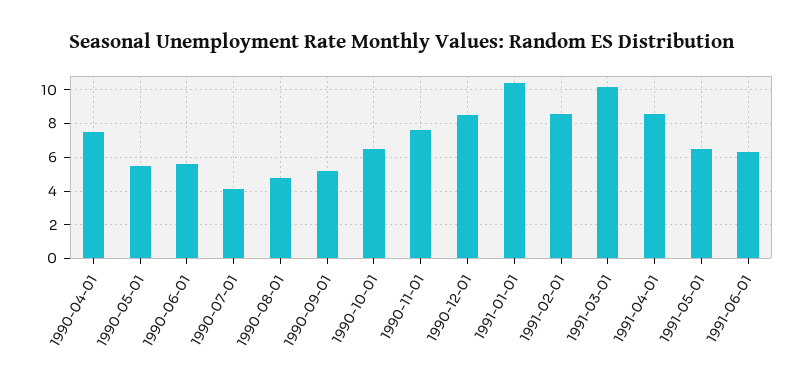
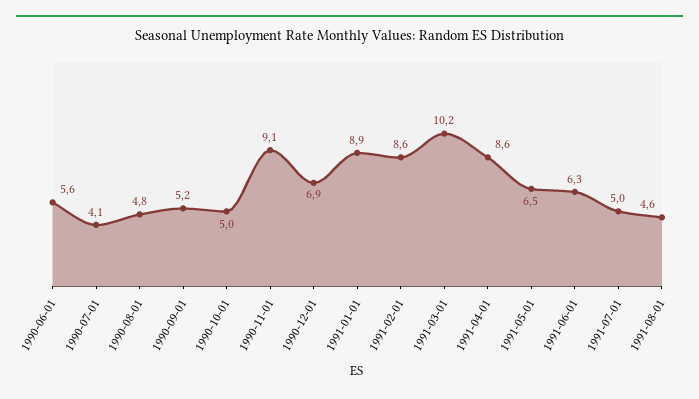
1990-04-01: 7.5 -> none
1990-05-01: 5.5 -> none
1990-10-01: 6.5 -> 5
1990-11-01: 7.5 -> 9.1
1990-12-01: 8.5 -> 6.9
1991-01-01: 10.5 -> 8.9
1991-07-01: none -> 5
1991-08-01: none -> 4.6

